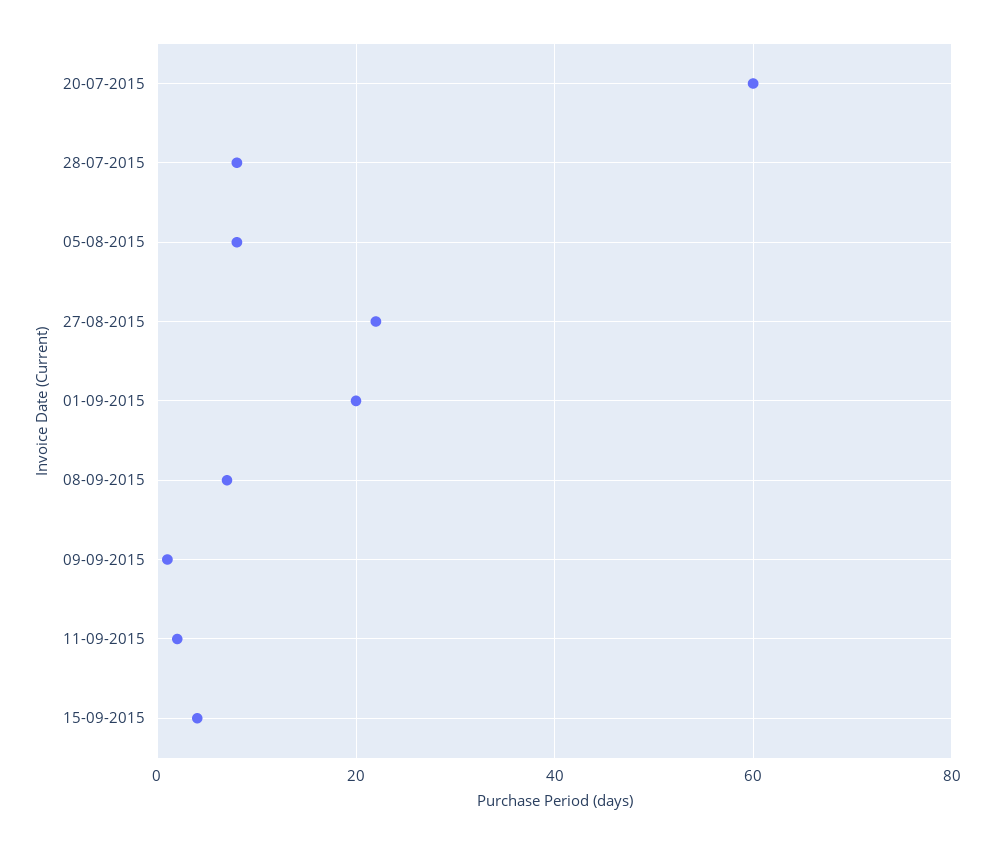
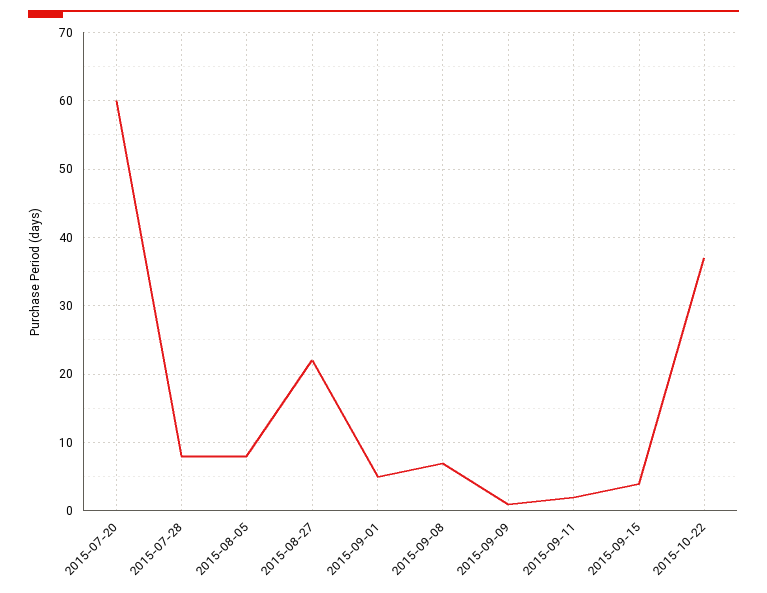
01-09-2015: 20 -> 5
2015-10-22: none -> 37

